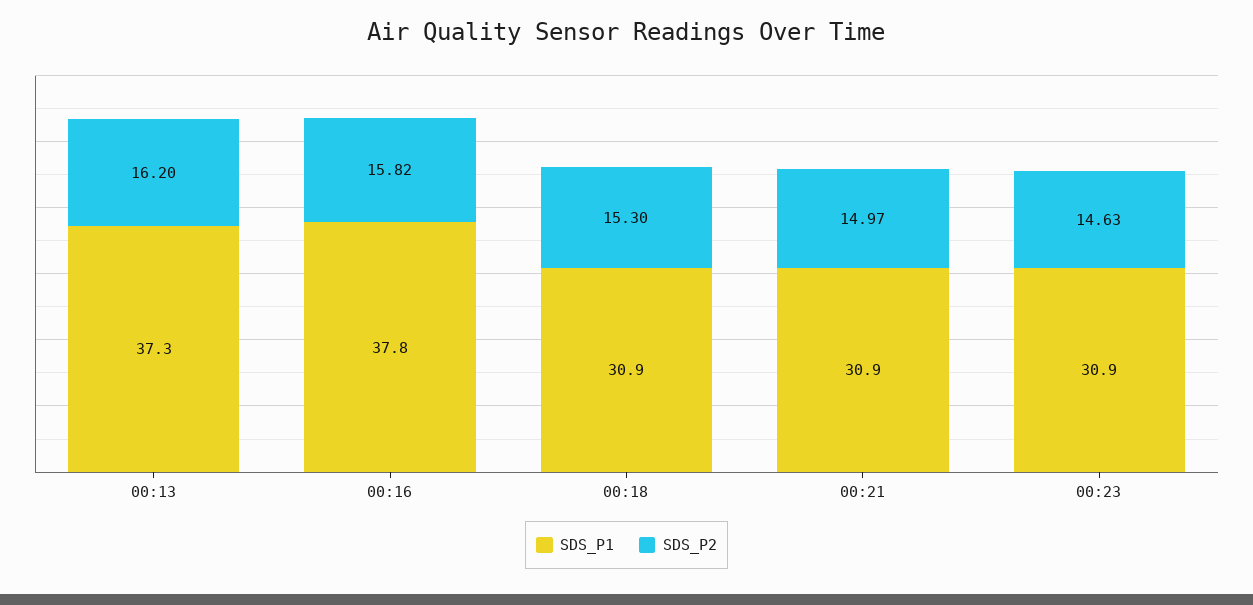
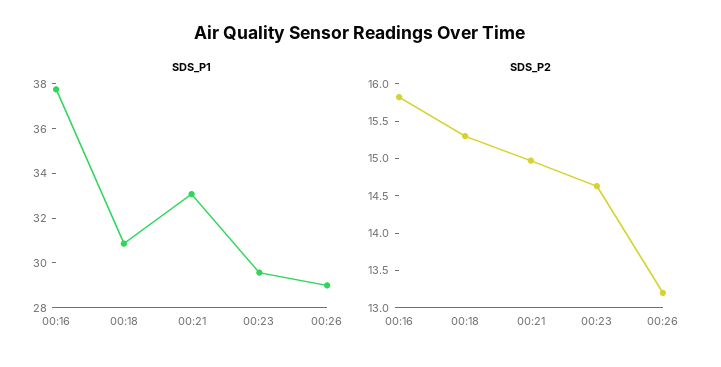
SDS_P1, 00:13: 37.3 -> none
SDS_P2, 00:13: 16.2 -> none
SDS_P1, 00:21: 30.9 -> 33
SDS_P1, 00:23: 30.9 -> 29.5
SDS_P1, 00:26: none -> 29
SDS_P2, 00:26: none -> 13.25

